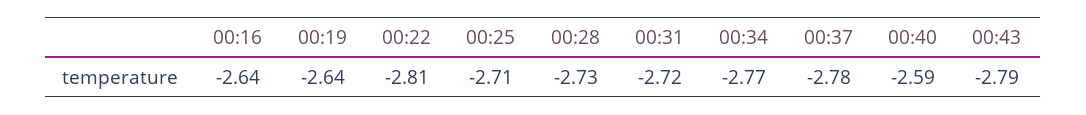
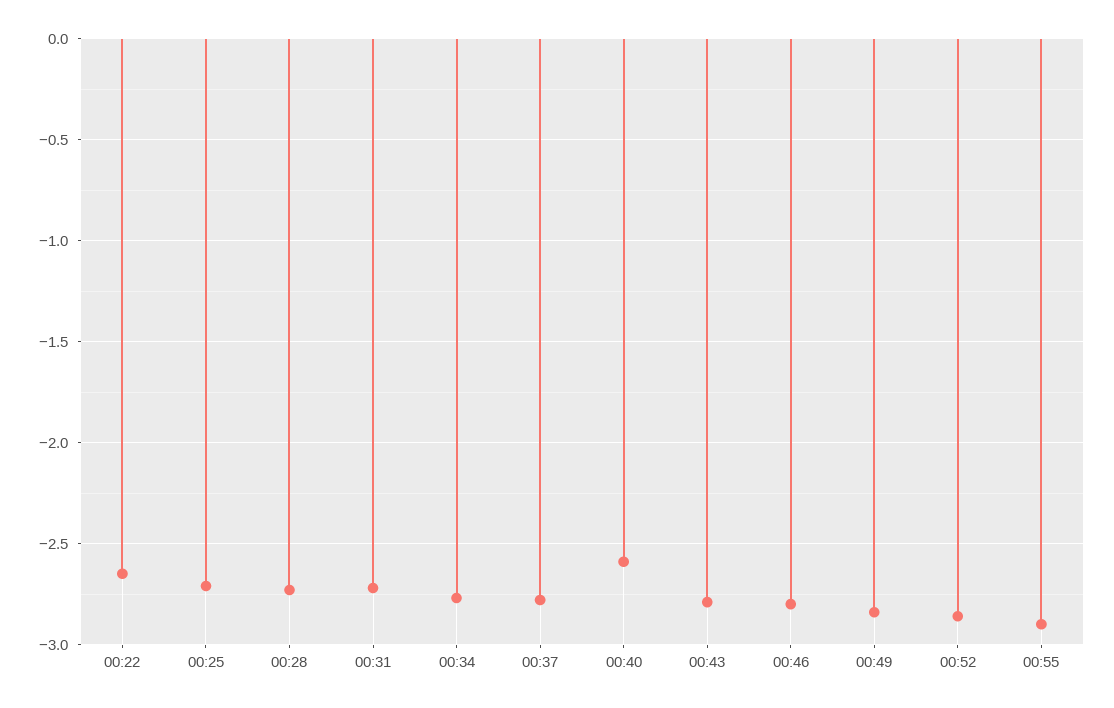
00:16: -2.64 -> none
00:19: -2.64 -> none
00:22: -2.81 -> -2.65
00:46: none -> -2.8
00:49: none -> -2.85
00:52: none -> -2.85
00:55: none -> -2.9

